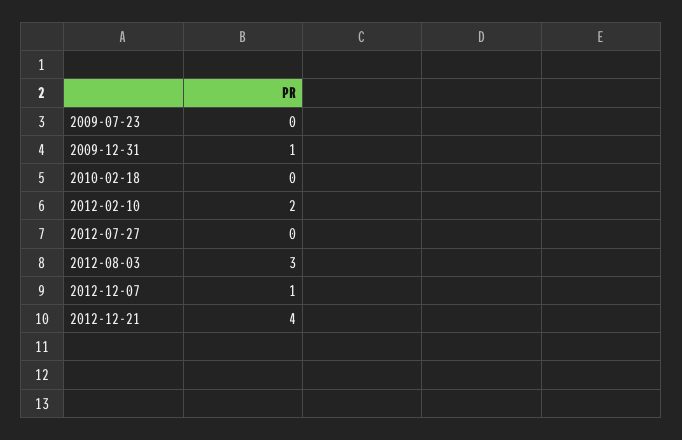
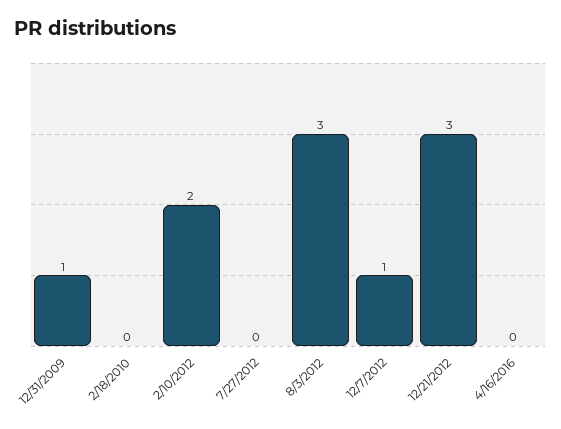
2009-07-23: 0 -> none
2012-12-21: 4 -> 3
4/16/2016: none -> 0

